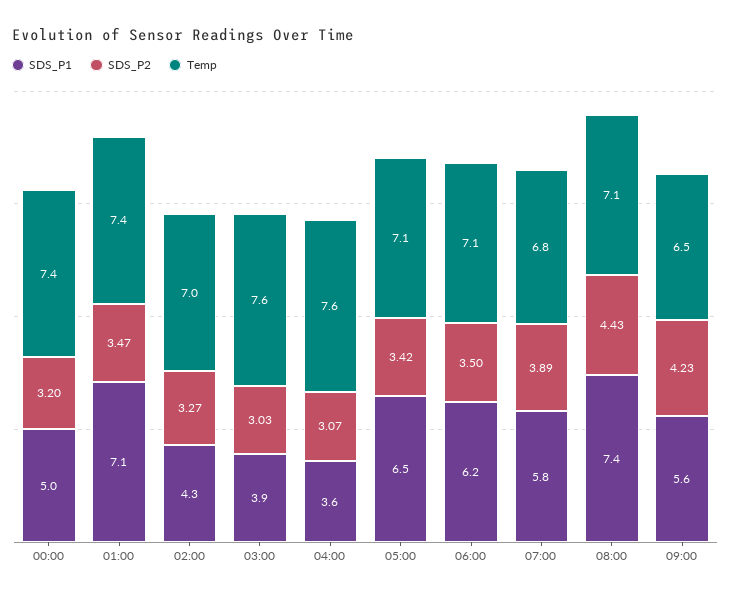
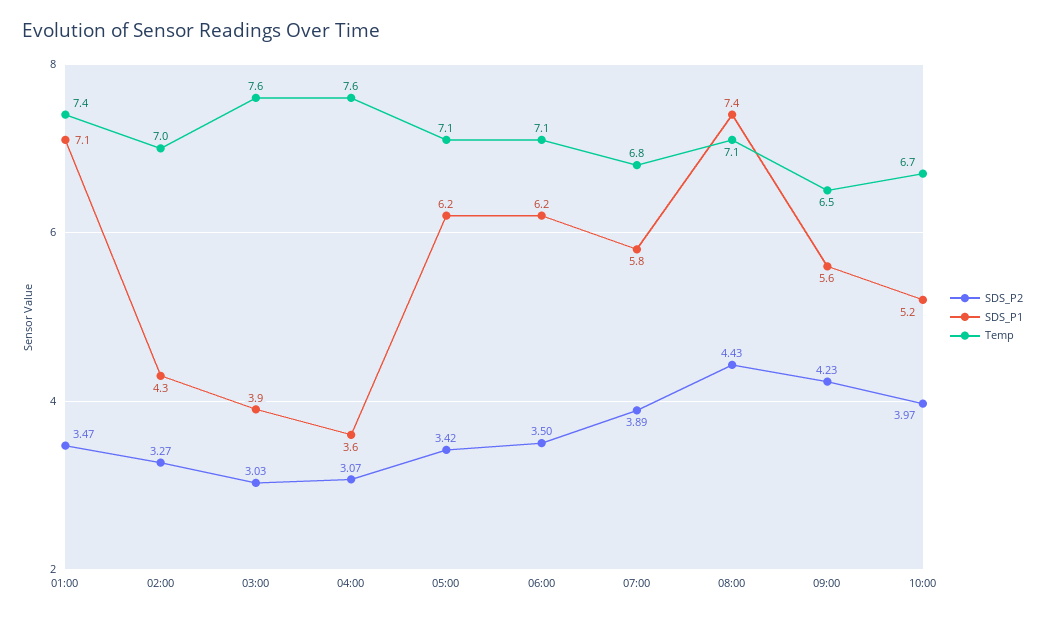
SDS_P1, 00:00: 5 -> none
SDS_P2, 00:00: 3.2 -> none
Temp, 00:00: 7.4 -> none
SDS_P1, 05:00: 6.5 -> 6.2
SDS_P2, 10:00: none -> 3.97
SDS_P1, 10:00: none -> 5.2
Temp, 10:00: none -> 6.7

